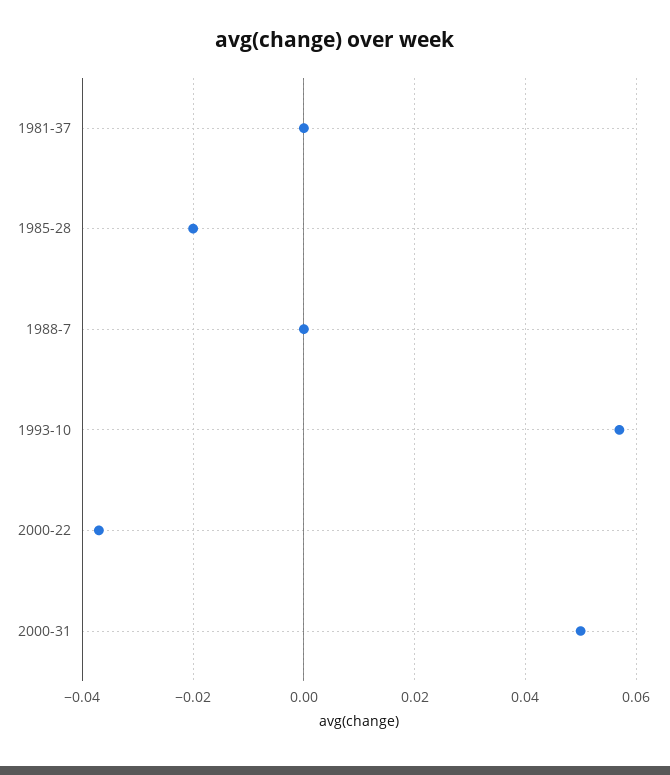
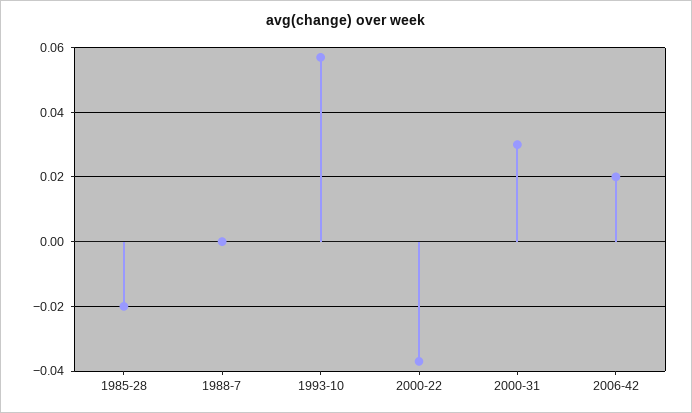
1981-37: 0 -> none
2000-31: 0.05 -> 0.03
2006-42: none -> 0.02

